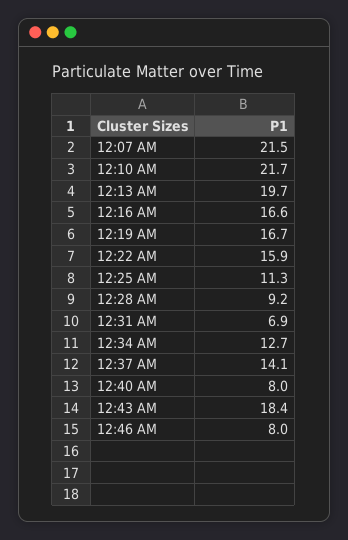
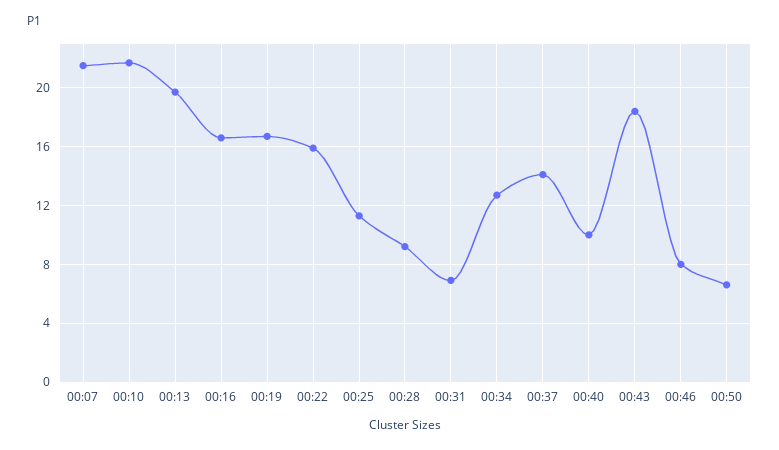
12:40 AM: 8 -> 10
00:50: none -> 6.5

